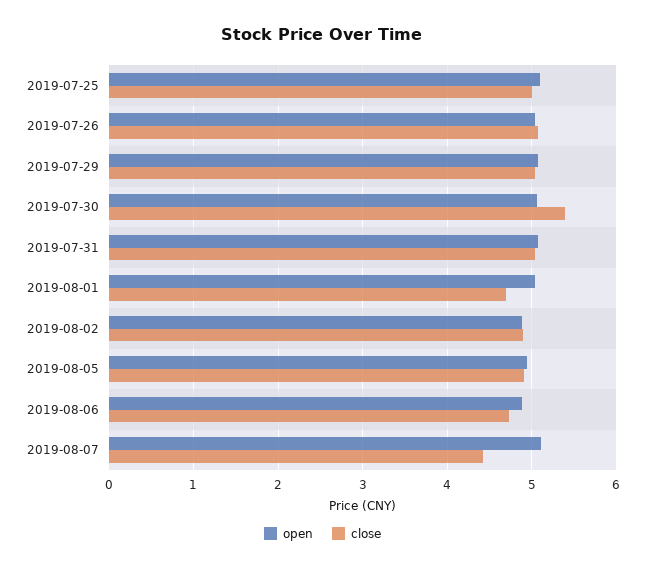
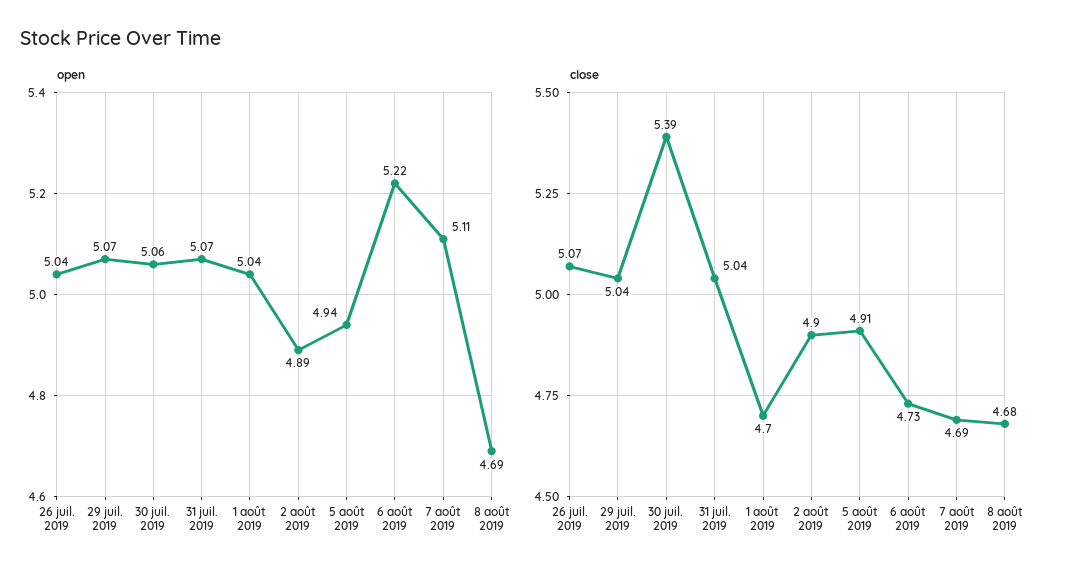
open, 2019-07-25: 5.1 -> none
close, 2019-07-25: 5 -> none
open, 2019-08-06: 4.9 -> 5.22
close, 2019-08-07: 4.4 -> 4.69
open, 8 août 2019: none -> 4.69
close, 8 août 2019: none -> 4.68

